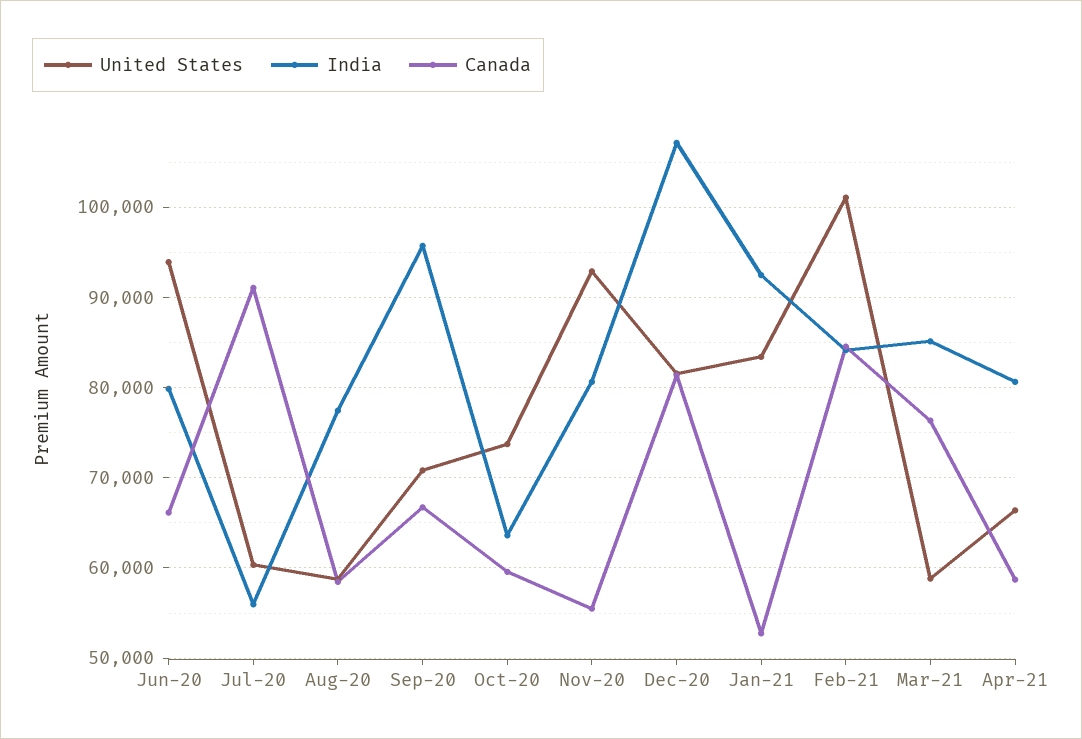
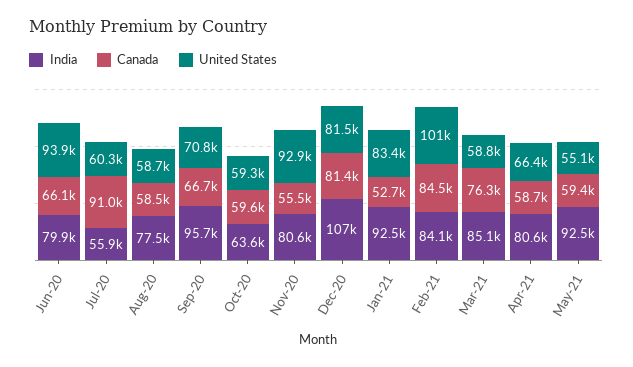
United States, Oct-20: 74000 -> 59300
India, May-21: none -> 92500
Canada, May-21: none -> 59400
United States, May-21: none -> 55100

